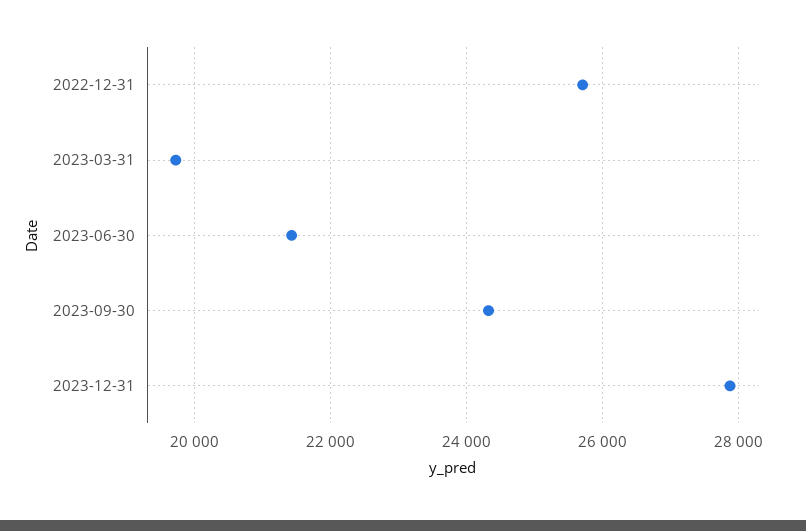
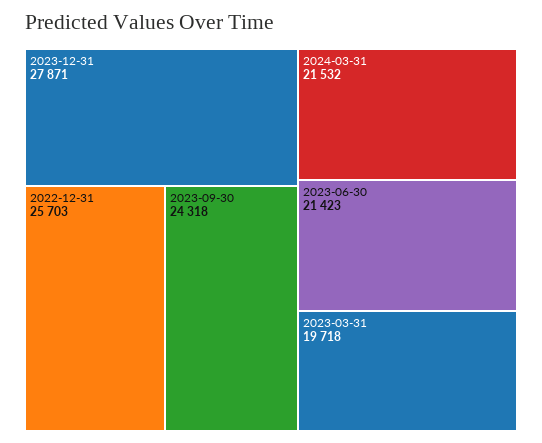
2024-03-31: none -> 21532

